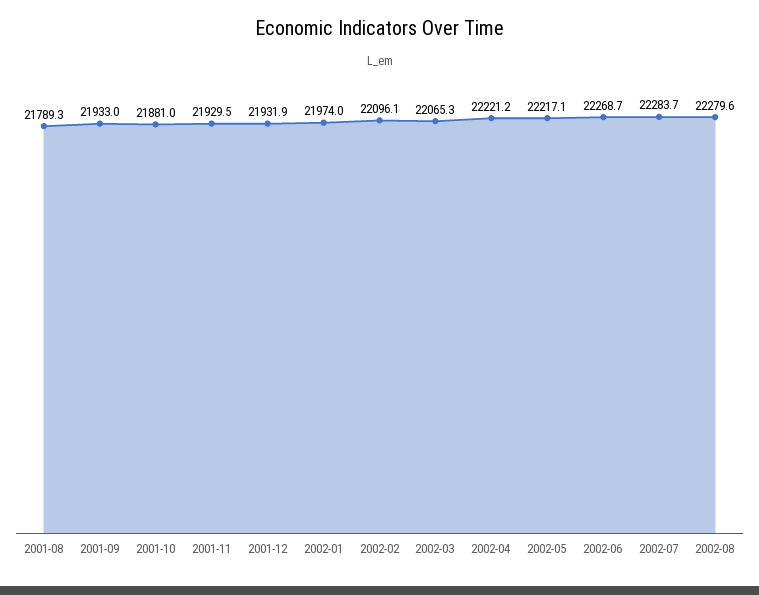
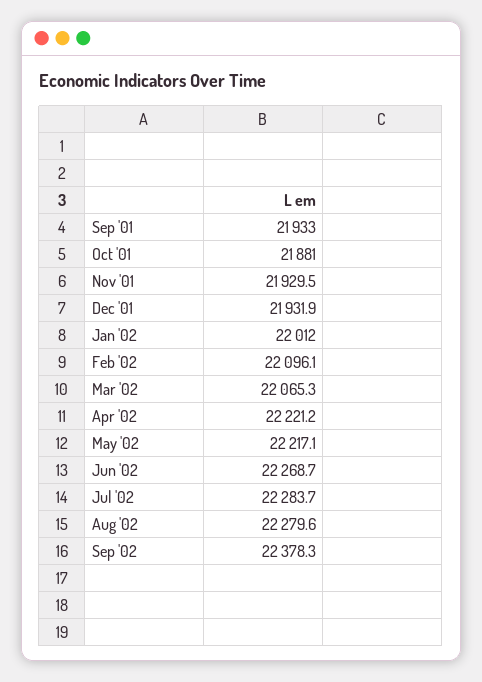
2001-08: 21789.3 -> none
2002-01: 21974 -> 22012
Sep '02: none -> 22378.3

